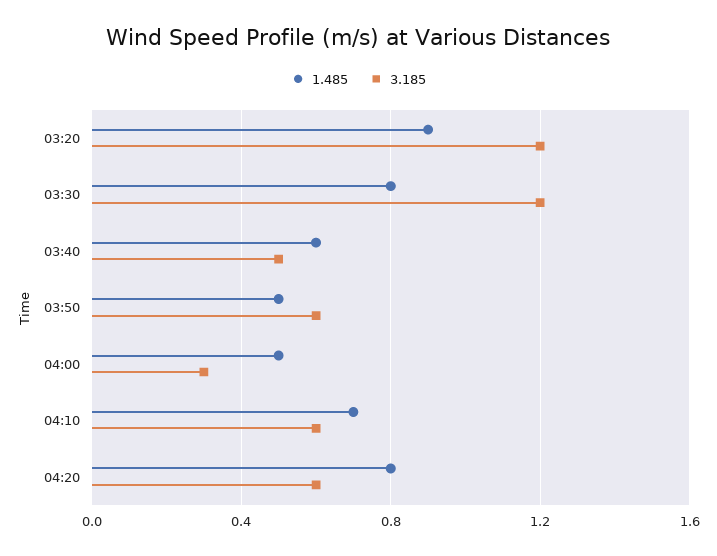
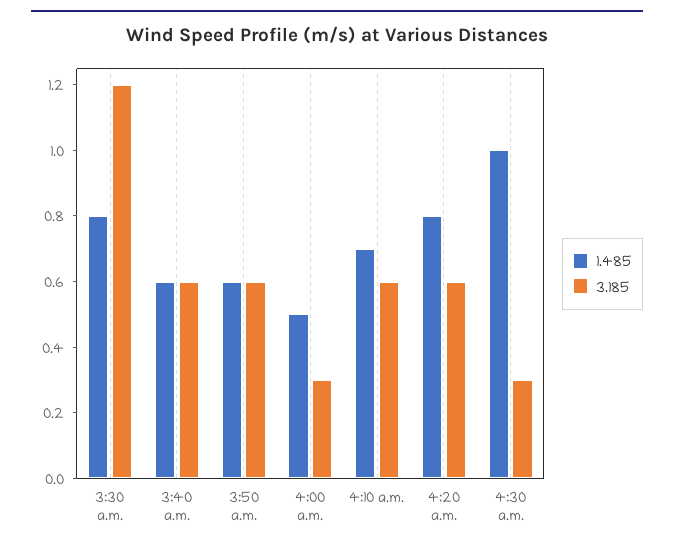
1.485, 03:20: 0.9 -> none
3.185, 03:20: 1.2 -> none
3.185, 03:40: 0.5 -> 0.6
1.485, 03:50: 0.5 -> 0.6
1.485, 4:30 a.m.: none -> 1
3.185, 4:30 a.m.: none -> 0.3

